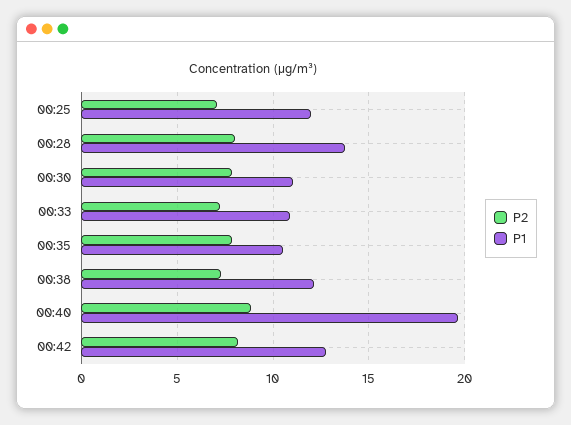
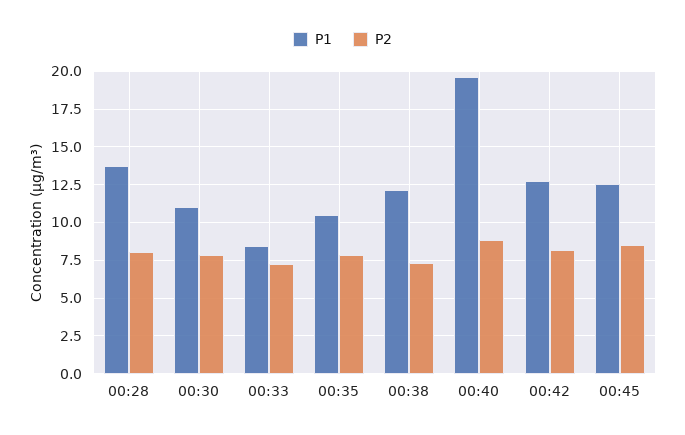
P2, 00:25: 7 -> none
P1, 00:25: 12 -> none
P1, 00:33: 11 -> 8.5
P1, 00:45: none -> 12.5
P2, 00:45: none -> 8.5

